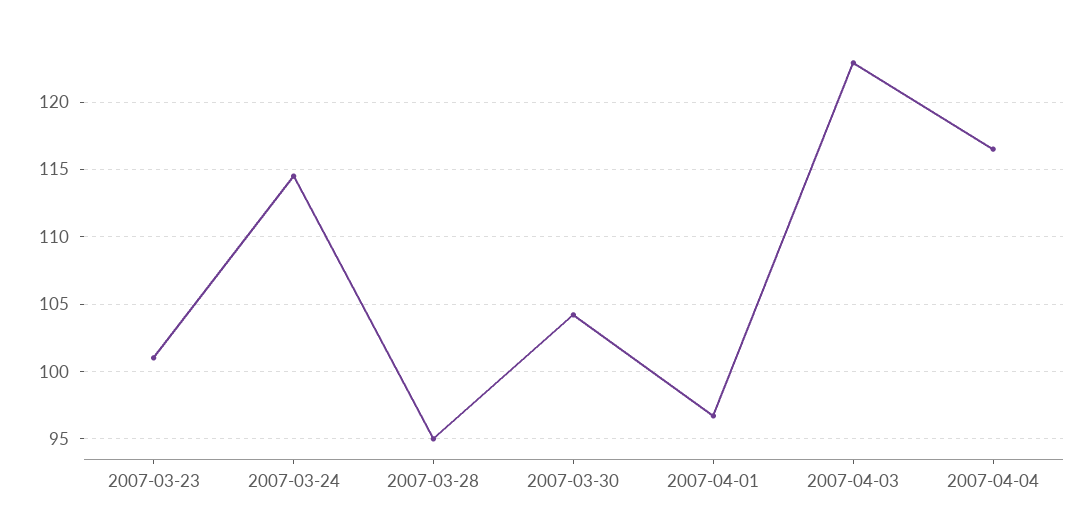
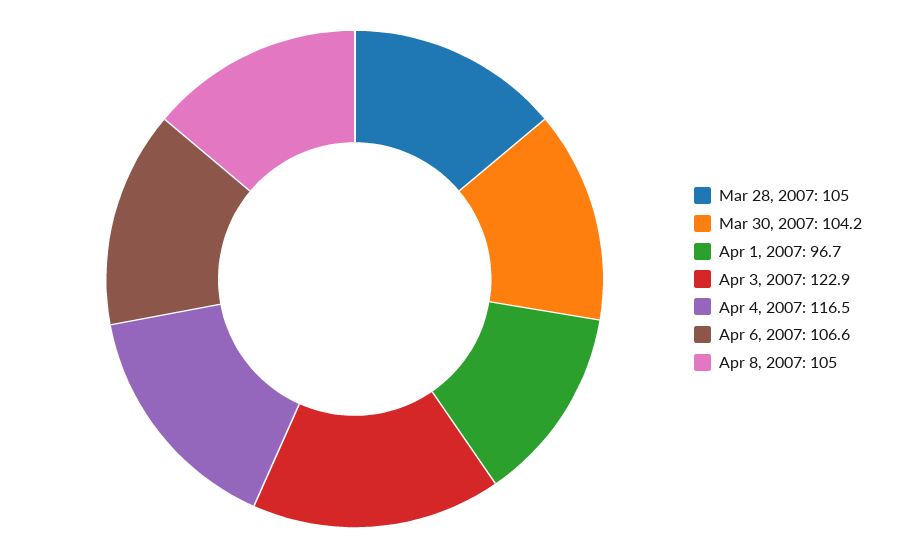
2007-03-23: 101 -> none
2007-03-24: 114.5 -> none
2007-03-28: 95 -> 105
Apr 6, 2007: none -> 106.6
Apr 8, 2007: none -> 105

